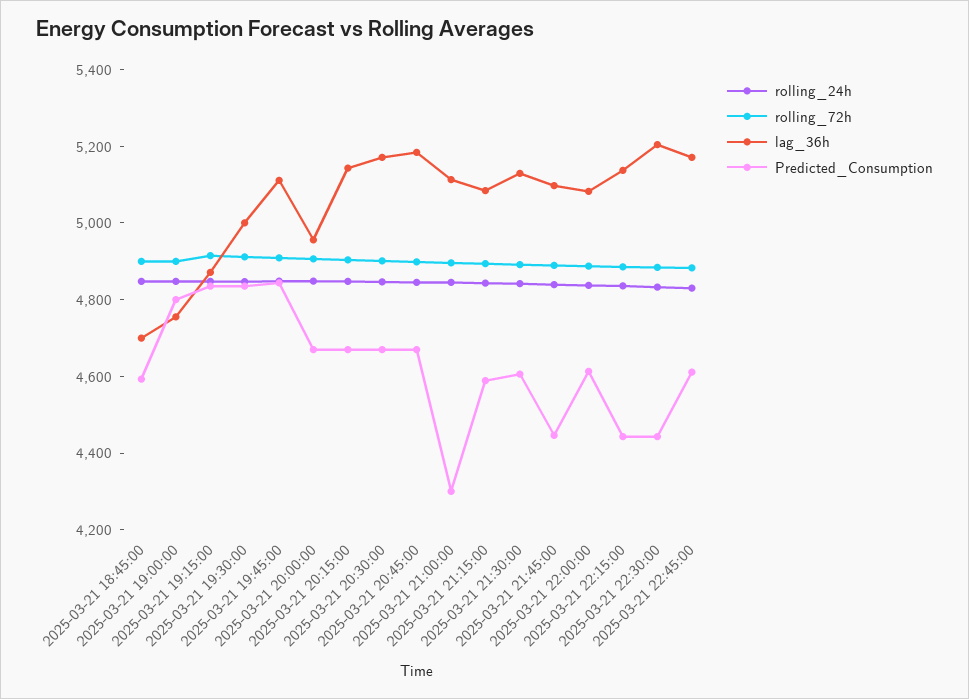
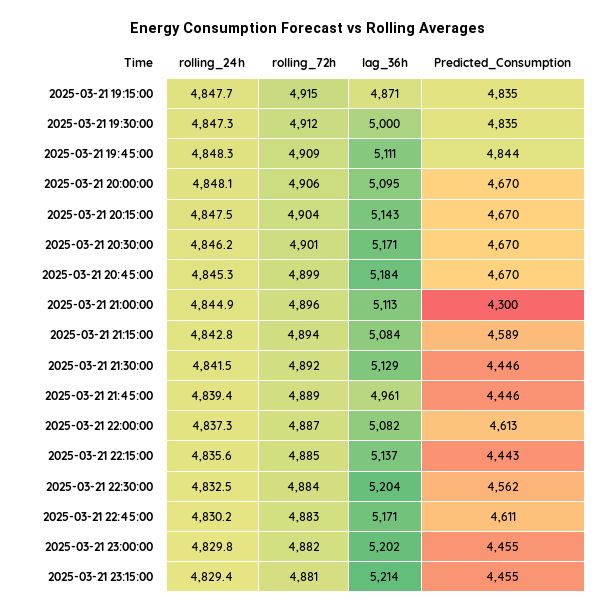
rolling_24h, 2025-03-21 18:45:00: 4850 -> none
rolling_72h, 2025-03-21 18:45:00: 4900 -> none
lag_36h, 2025-03-21 18:45:00: 4700 -> none
Predicted_Consumption, 2025-03-21 18:45:00: 4600 -> none
rolling_24h, 2025-03-21 19:00:00: 4850 -> none
rolling_72h, 2025-03-21 19:00:00: 4900 -> none
lag_36h, 2025-03-21 19:00:00: 4750 -> none
Predicted_Consumption, 2025-03-21 19:00:00: 4800 -> none
lag_36h, 2025-03-21 20:00:00: 4950 -> 5095
Predicted_Consumption, 2025-03-21 21:30:00: 4600 -> 4446
lag_36h, 2025-03-21 21:45:00: 5100 -> 4961
Predicted_Consumption, 2025-03-21 22:30:00: 4450 -> 4562
rolling_24h, 2025-03-21 23:00:00: none -> 4829.8
rolling_72h, 2025-03-21 23:00:00: none -> 4882
lag_36h, 2025-03-21 23:00:00: none -> 5202
Predicted_Consumption, 2025-03-21 23:00:00: none -> 4455
rolling_24h, 2025-03-21 23:15:00: none -> 4829.4
rolling_72h, 2025-03-21 23:15:00: none -> 4881
lag_36h, 2025-03-21 23:15:00: none -> 5214
Predicted_Consumption, 2025-03-21 23:15:00: none -> 4455

